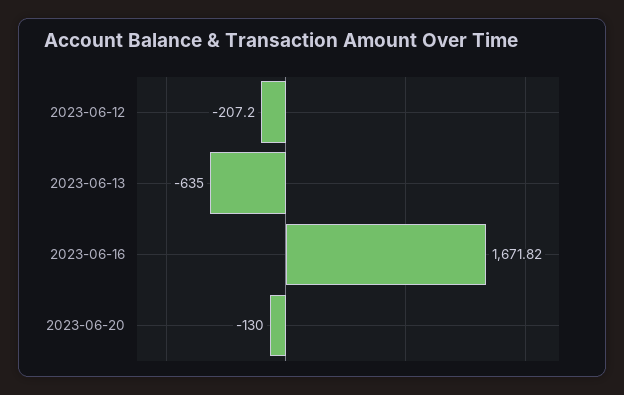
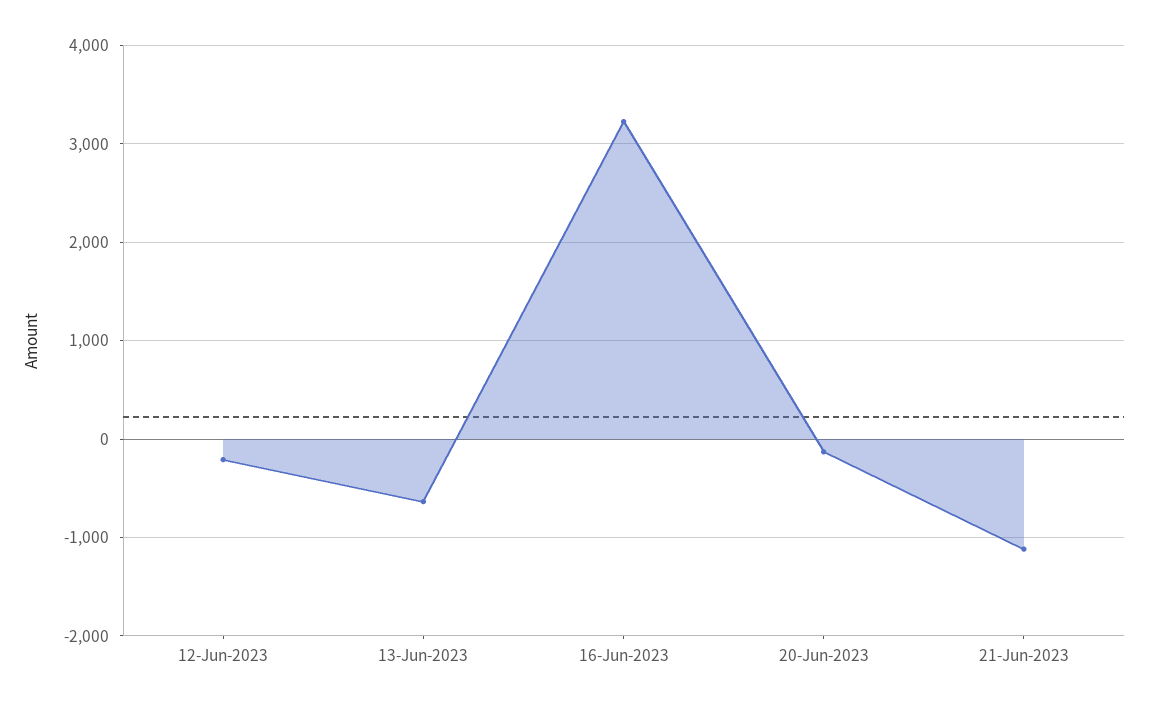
2023-06-16: 1671.82 -> 3200
21-Jun-2023: none -> -1100

